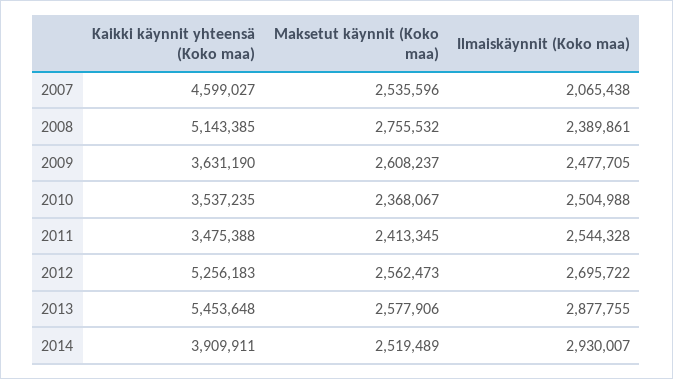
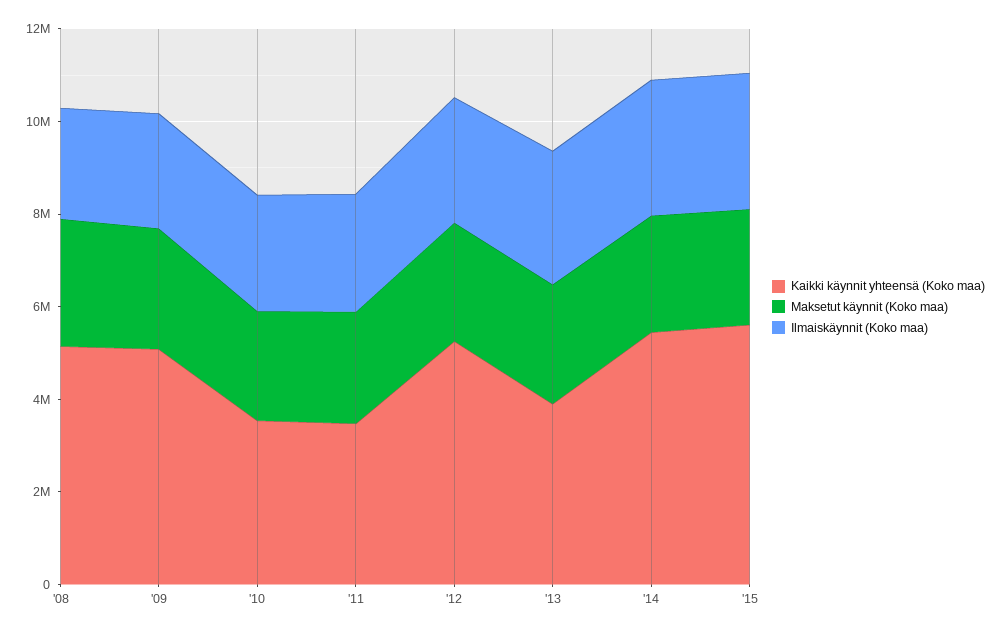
Kaikki käynnit yhteensä (Koko maa), 2007: 4599027 -> none
Maksetut käynnit (Koko maa), 2007: 2535596 -> none
Ilmaiskäynnit (Koko maa), 2007: 2065438 -> none
Kaikki käynnit yhteensä (Koko maa), 2009: 3631190 -> 5000000
Kaikki käynnit yhteensä (Koko maa), 2013: 5453648 -> 4000000
Kaikki käynnit yhteensä (Koko maa), 2014: 3909911 -> 5500000
Kaikki käynnit yhteensä (Koko maa), '15: none -> 5500000
Maksetut käynnit (Koko maa), '15: none -> 2500000
Ilmaiskäynnit (Koko maa), '15: none -> 3000000

